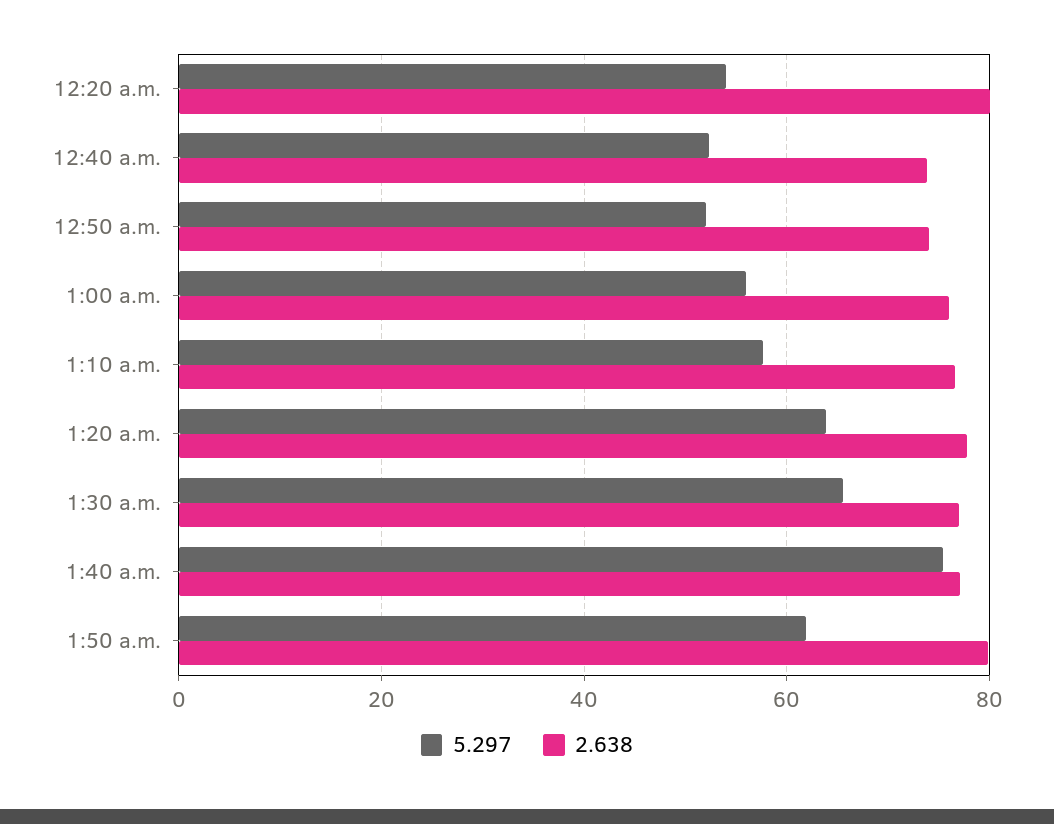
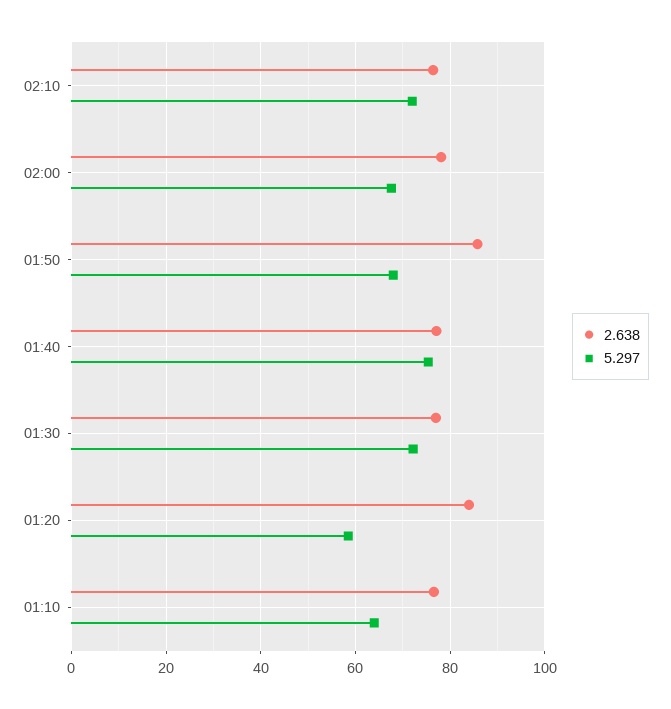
5.297, 12:20 a.m.: 54 -> none
2.638, 12:20 a.m.: 80 -> none
5.297, 12:40 a.m.: 52 -> none
2.638, 12:40 a.m.: 74 -> none
5.297, 12:50 a.m.: 52 -> none
2.638, 12:50 a.m.: 74 -> none
5.297, 1:00 a.m.: 56 -> none
2.638, 1:00 a.m.: 76 -> none
5.297, 1:10 a.m.: 58 -> 64
5.297, 1:20 a.m.: 64 -> 58
2.638, 1:20 a.m.: 78 -> 84
5.297, 1:30 a.m.: 66 -> 72
5.297, 1:50 a.m.: 62 -> 68
2.638, 1:50 a.m.: 80 -> 86
2.638, 02:10: none -> 76
5.297, 02:10: none -> 72
2.638, 02:00: none -> 78
5.297, 02:00: none -> 68

